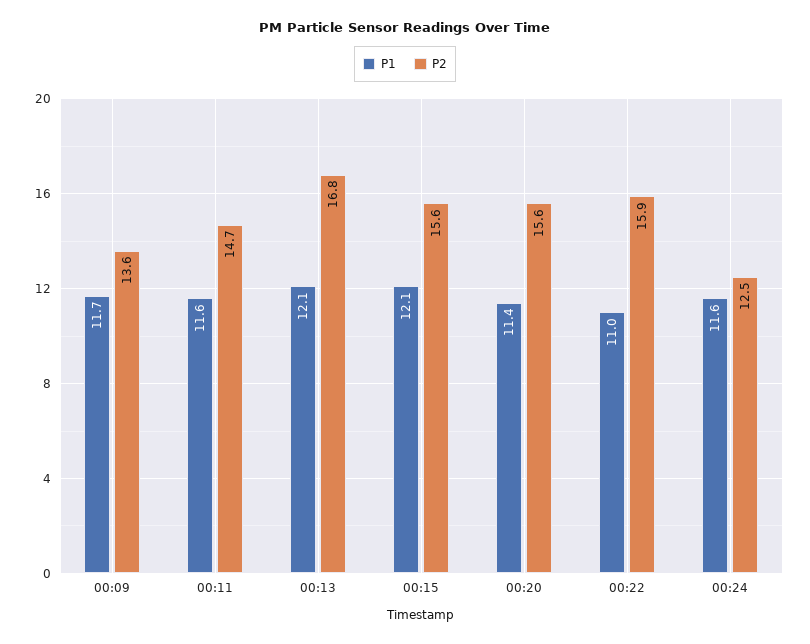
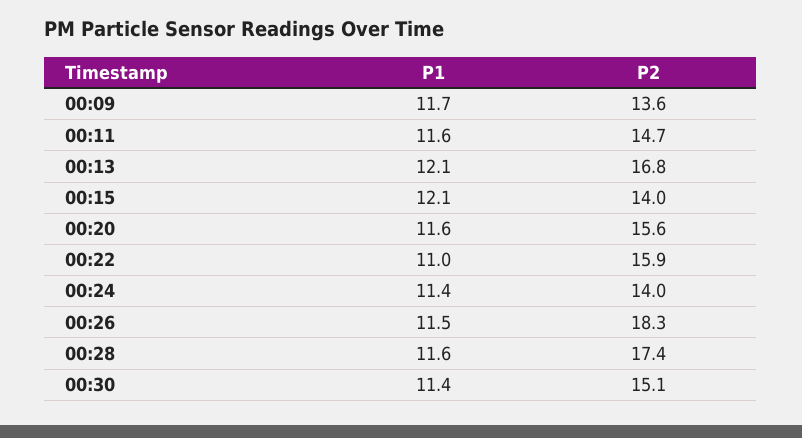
P2, 00:15: 15.6 -> 14
P1, 00:20: 11.4 -> 11.6
P1, 00:24: 11.6 -> 11.4
P2, 00:24: 12.5 -> 14
P1, 00:26: none -> 11.5
P2, 00:26: none -> 18.3
P1, 00:28: none -> 11.6
P2, 00:28: none -> 17.4
P1, 00:30: none -> 11.4
P2, 00:30: none -> 15.1

